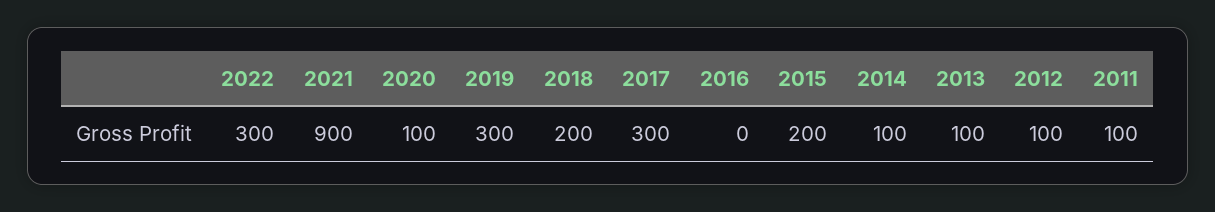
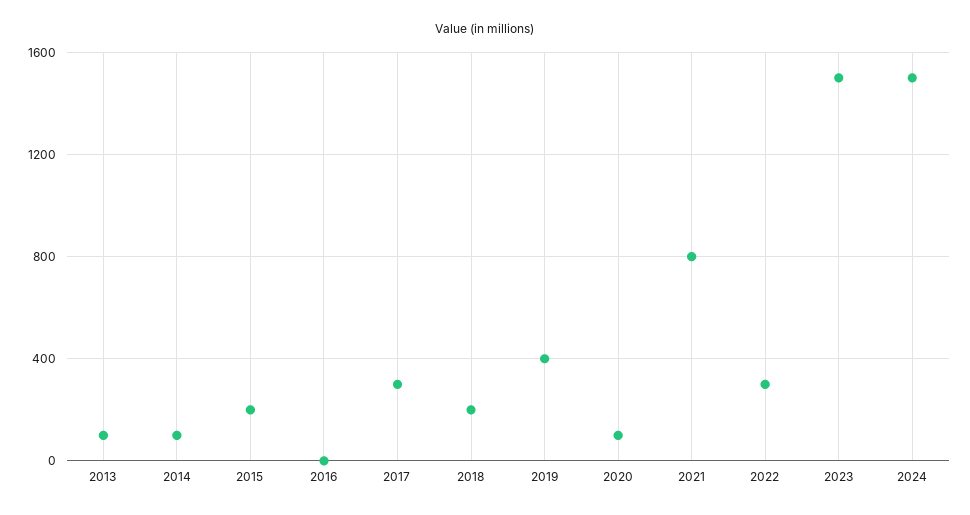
2021: 900 -> 800
2019: 300 -> 400
2012: 100 -> none
2011: 100 -> none
2023: none -> 1500
2024: none -> 1500

